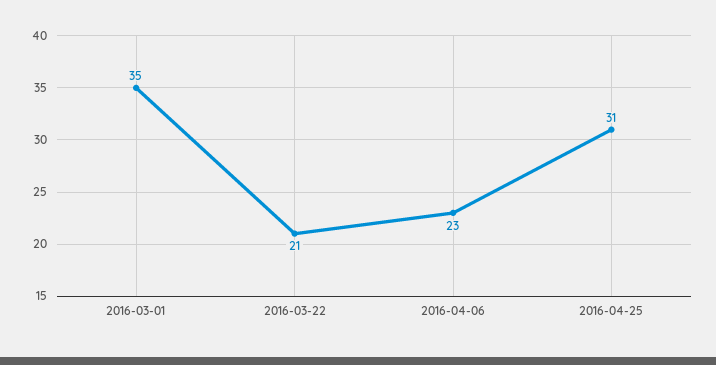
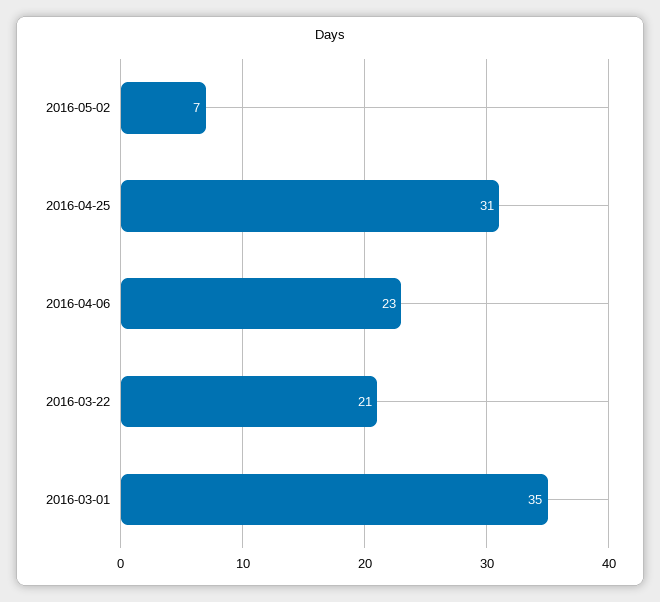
2016-05-02: none -> 7

